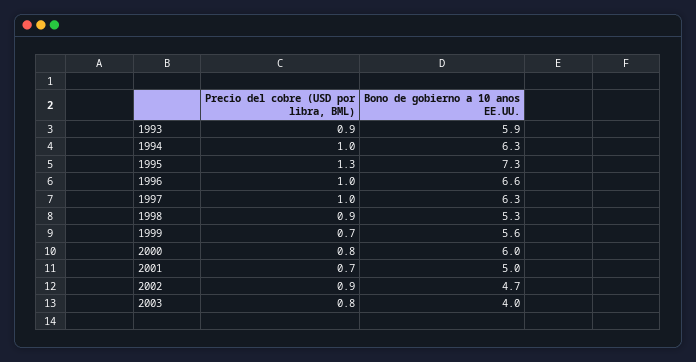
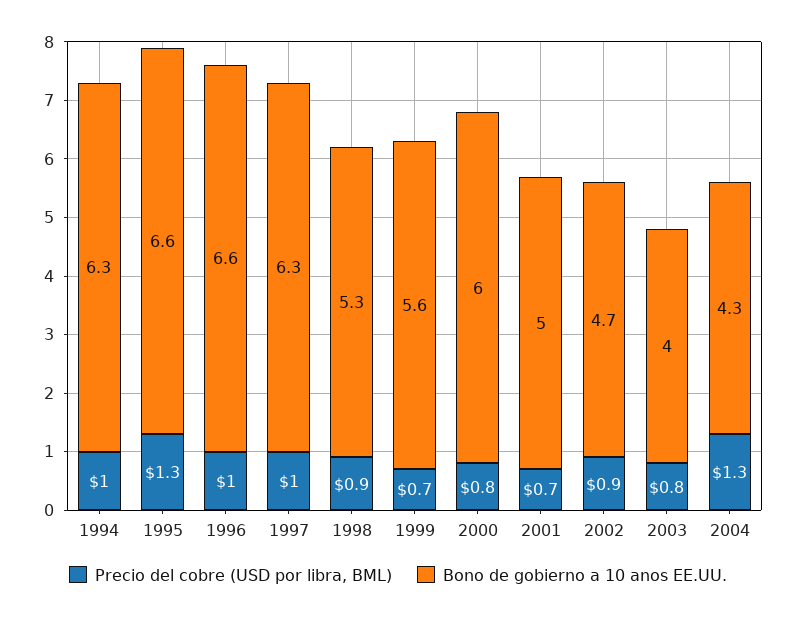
Precio del cobre (USD por libra, BML), 1993: 0.9 -> none
Bono de gobierno a 10 anos EE.UU., 1993: 5.9 -> none
Bono de gobierno a 10 anos EE.UU., 1995: 7.3 -> 6.6
Precio del cobre (USD por libra, BML), 2004: none -> 1.3
Bono de gobierno a 10 anos EE.UU., 2004: none -> 4.3

